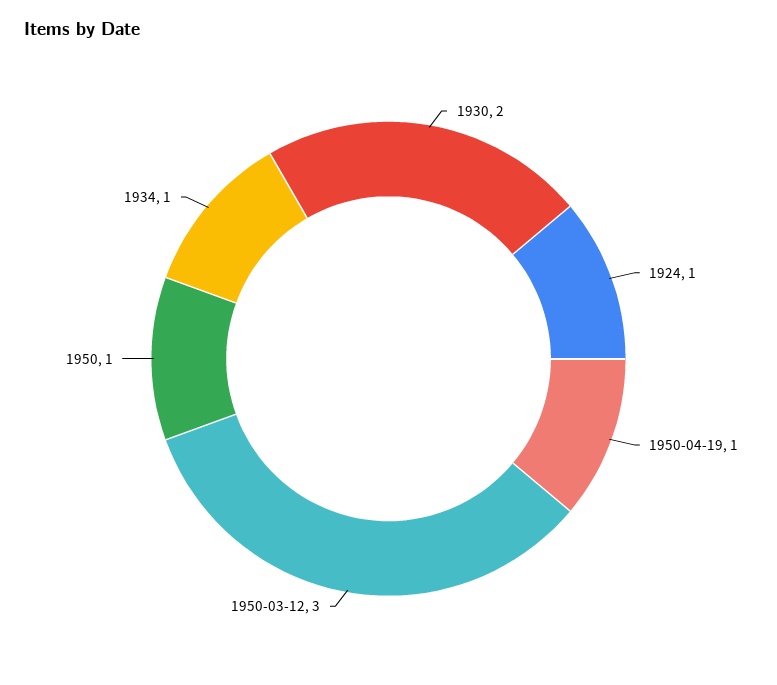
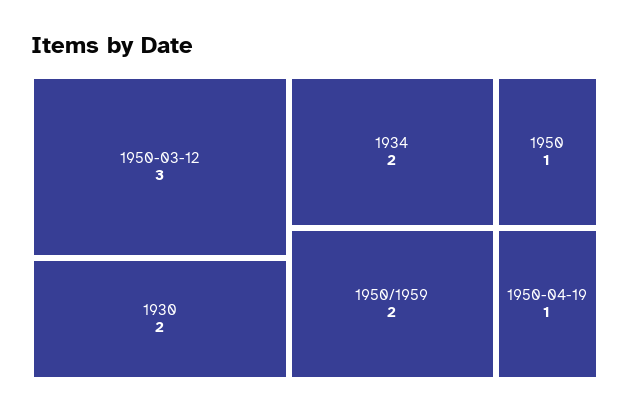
1924: 1 -> none
1934: 1 -> 2
1950/1959: none -> 2

